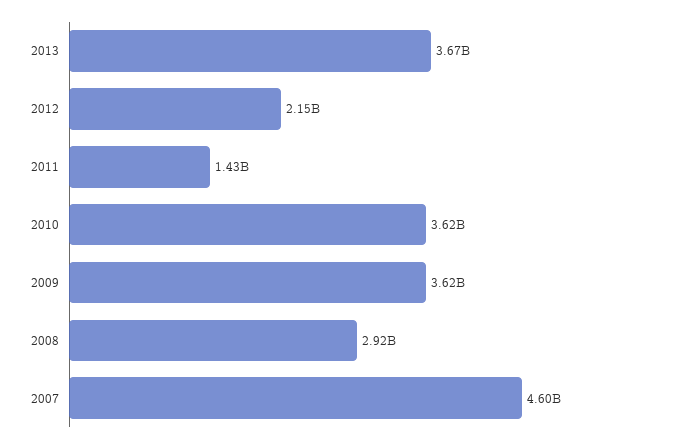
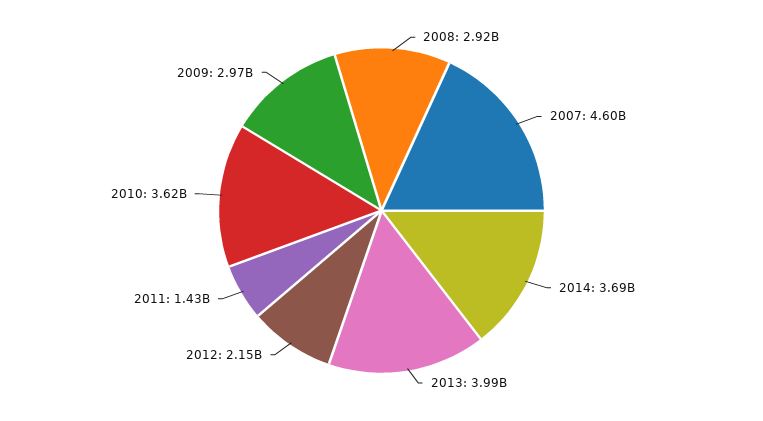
2013: 3670000000 -> 3990000000
2009: 3620000000 -> 2970000000
2014: none -> 3690000000

